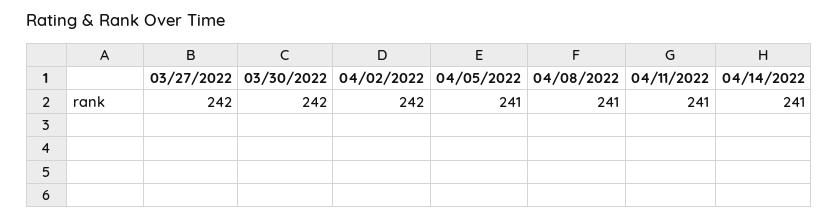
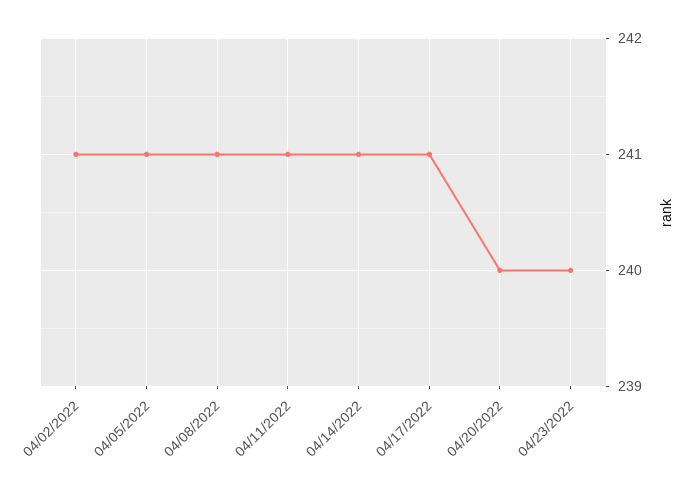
03/27/2022: 242 -> none
03/30/2022: 242 -> none
04/02/2022: 242 -> 241
04/17/2022: none -> 241
04/20/2022: none -> 240
04/23/2022: none -> 240

